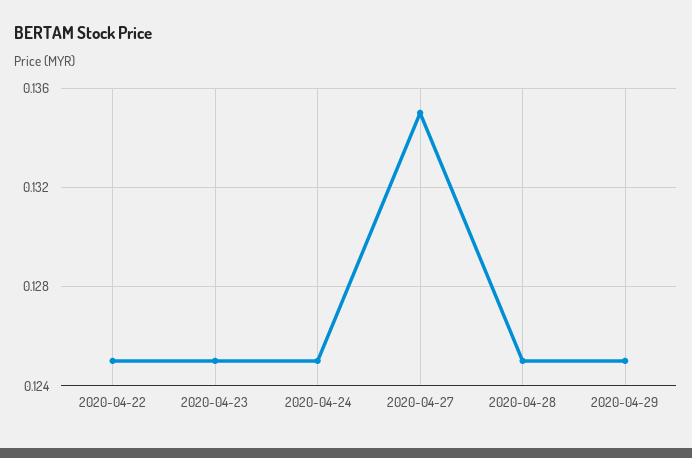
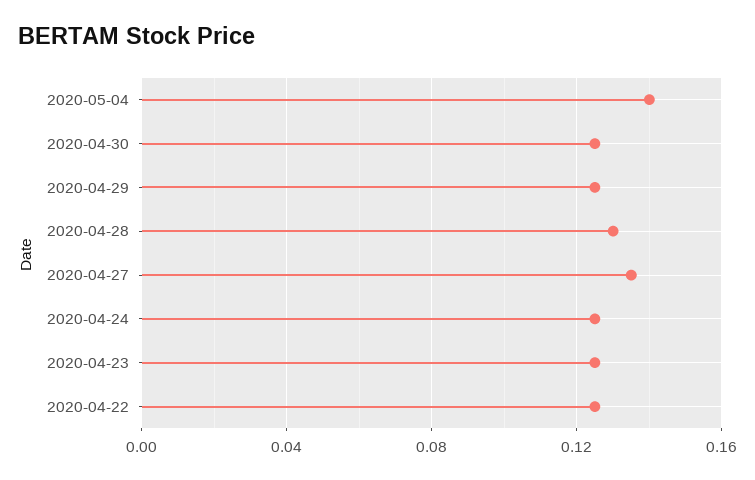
2020-04-28: 0.125 -> 0.13
2020-05-04: none -> 0.14
2020-04-30: none -> 0.125

